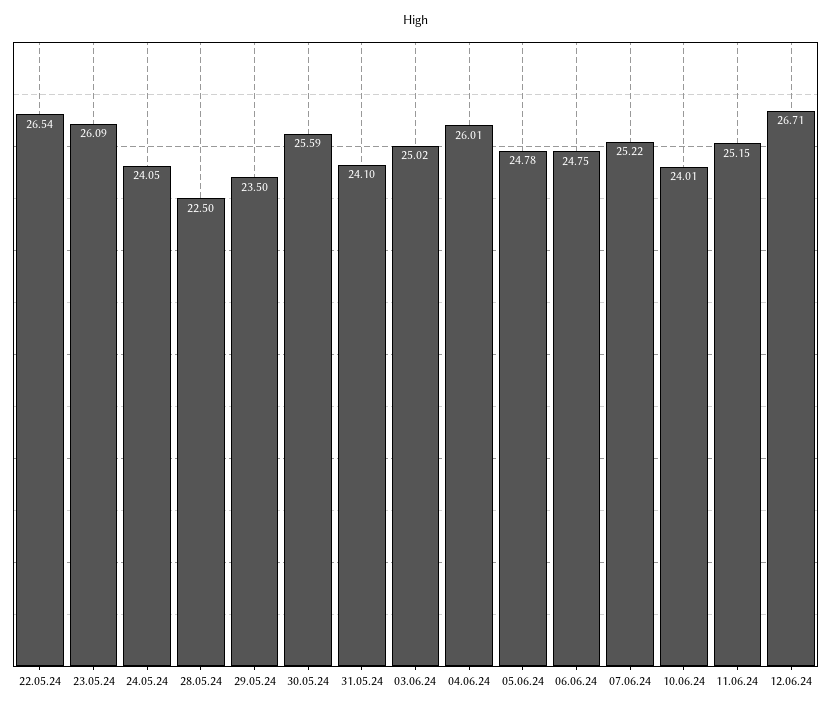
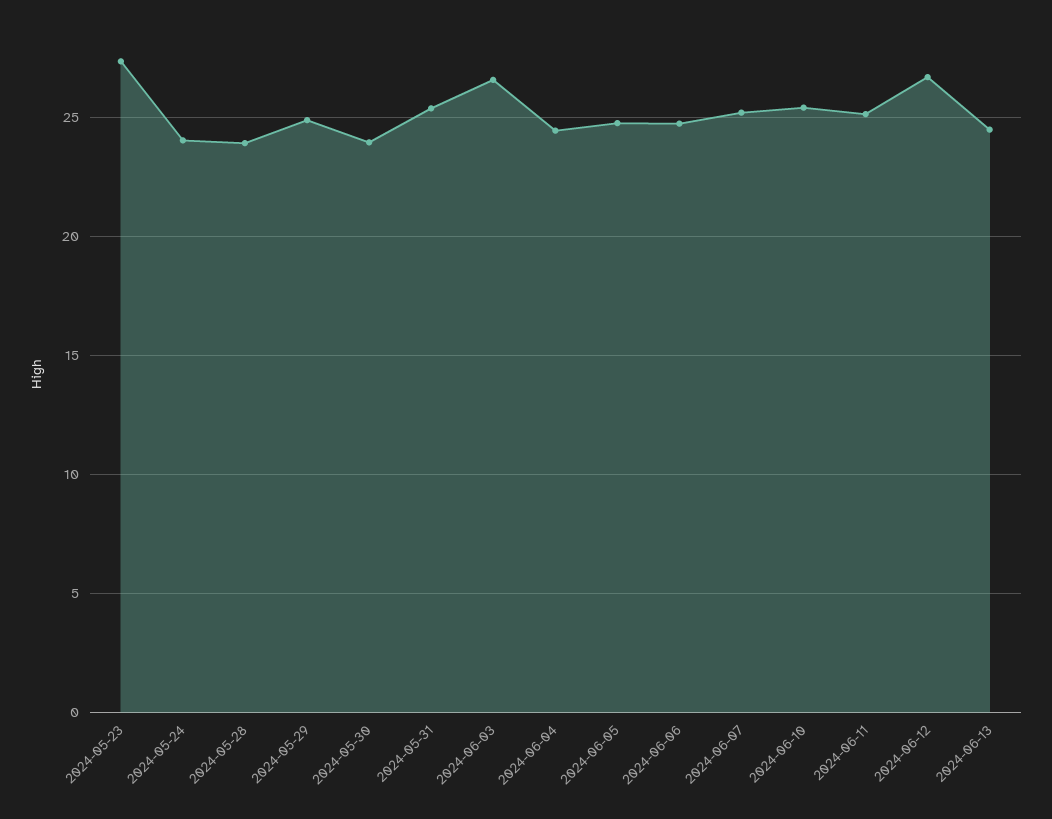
22.05.24: 26.54 -> none
23.05.24: 26.09 -> 27.5
28.05.24: 22.5 -> 24
29.05.24: 23.5 -> 25
30.05.24: 25.59 -> 24
31.05.24: 24.1 -> 25.5
03.06.24: 25.02 -> 26.5
04.06.24: 26.01 -> 24.5
10.06.24: 24.01 -> 25.5
2024-06-13: none -> 24.5

